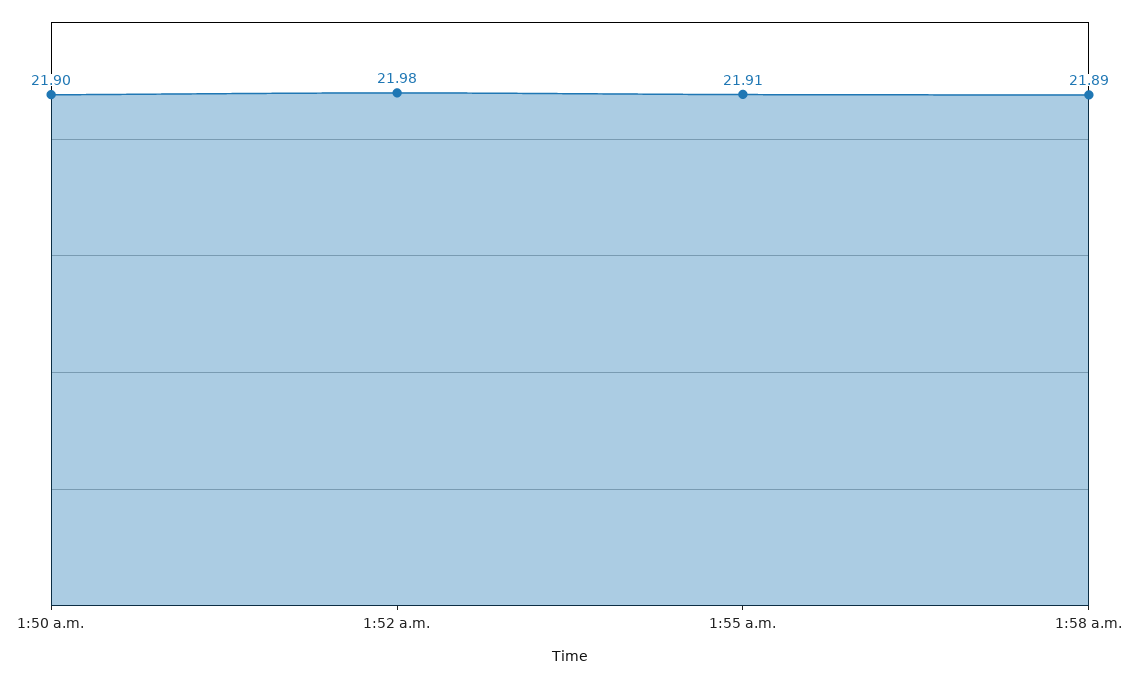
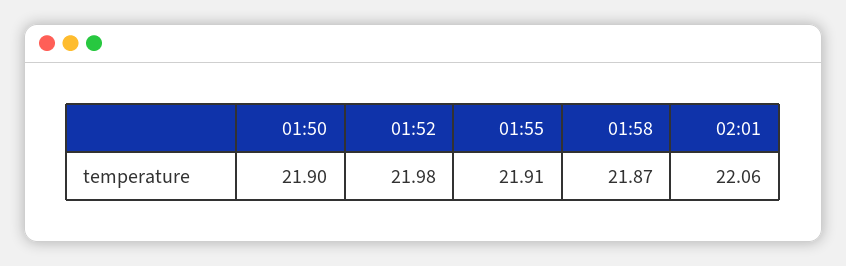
1:58 a.m.: 21.89 -> 21.87
02:01: none -> 22.06

